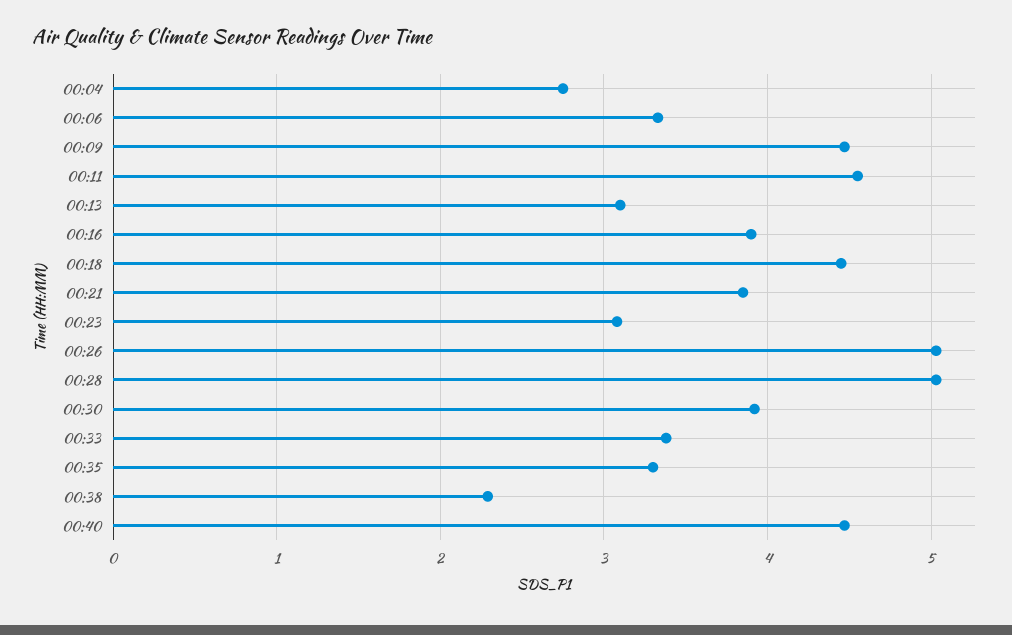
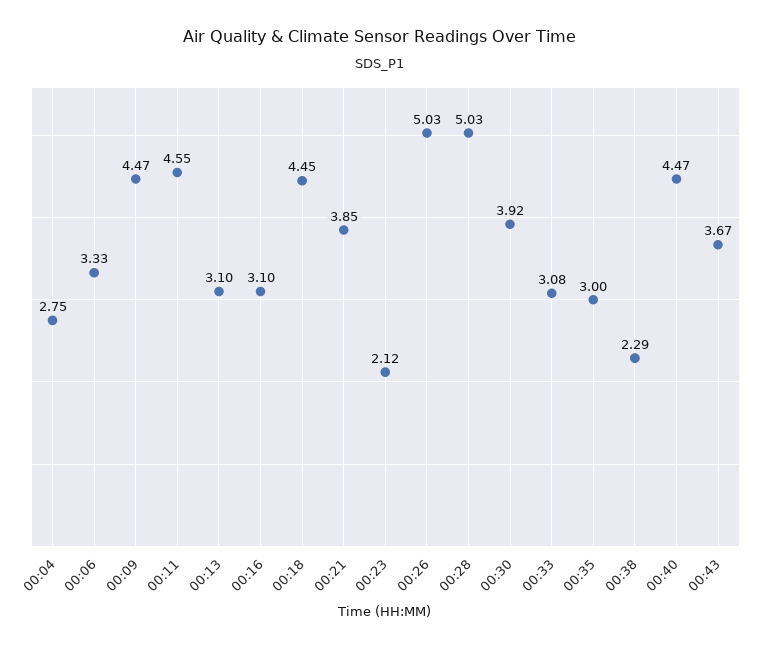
00:16: 3.9 -> 3.1
00:23: 3.1 -> 2.12
00:33: 3.4 -> 3.08
00:35: 3.3 -> 3
00:43: none -> 3.67

